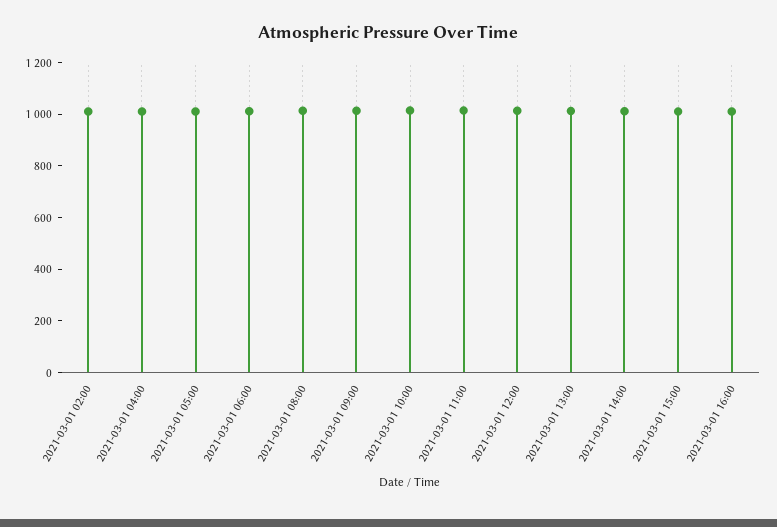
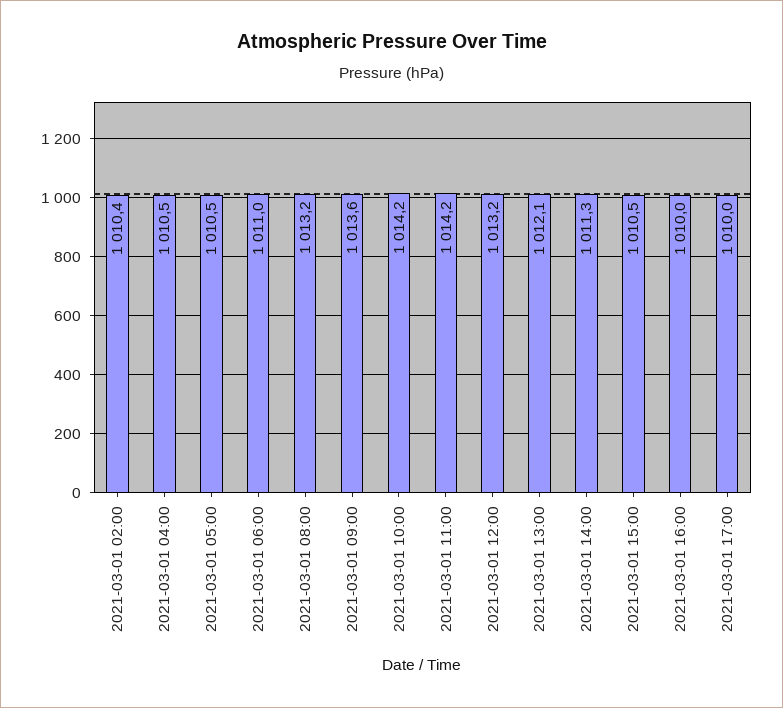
2021-03-01 17:00: none -> 1010

